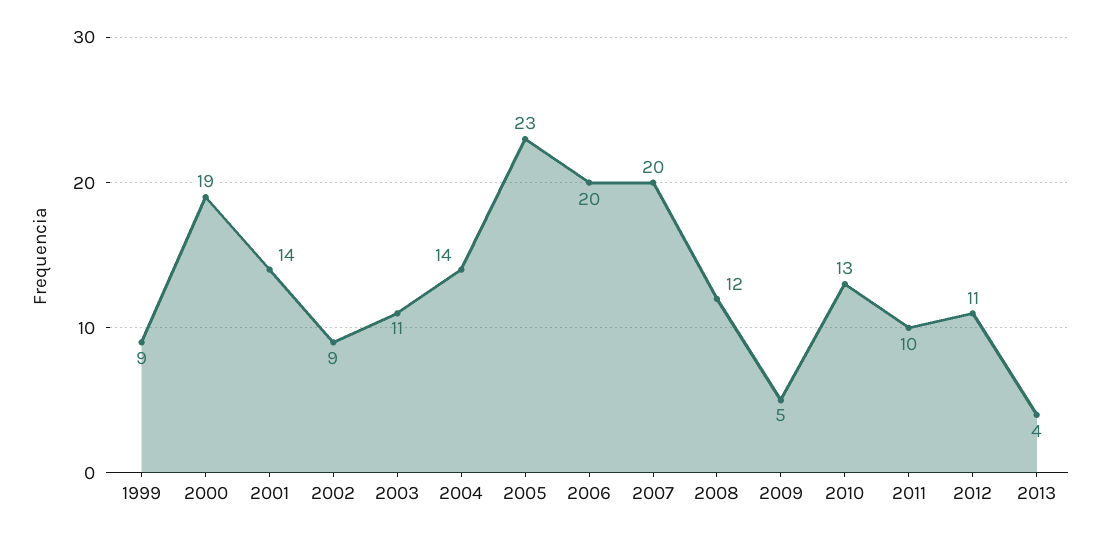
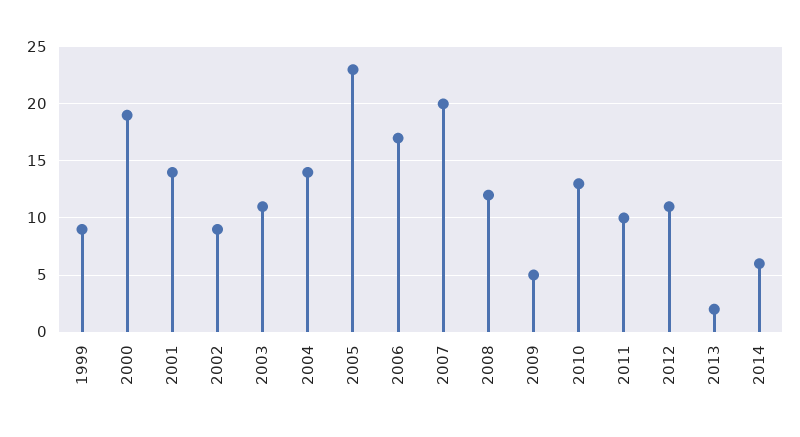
2006: 20 -> 17
2013: 4 -> 2
2014: none -> 6

